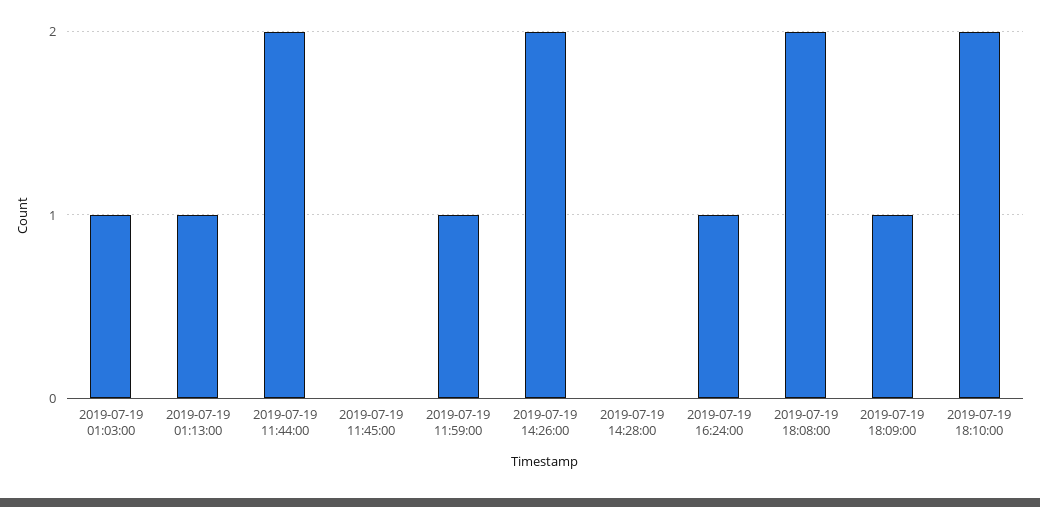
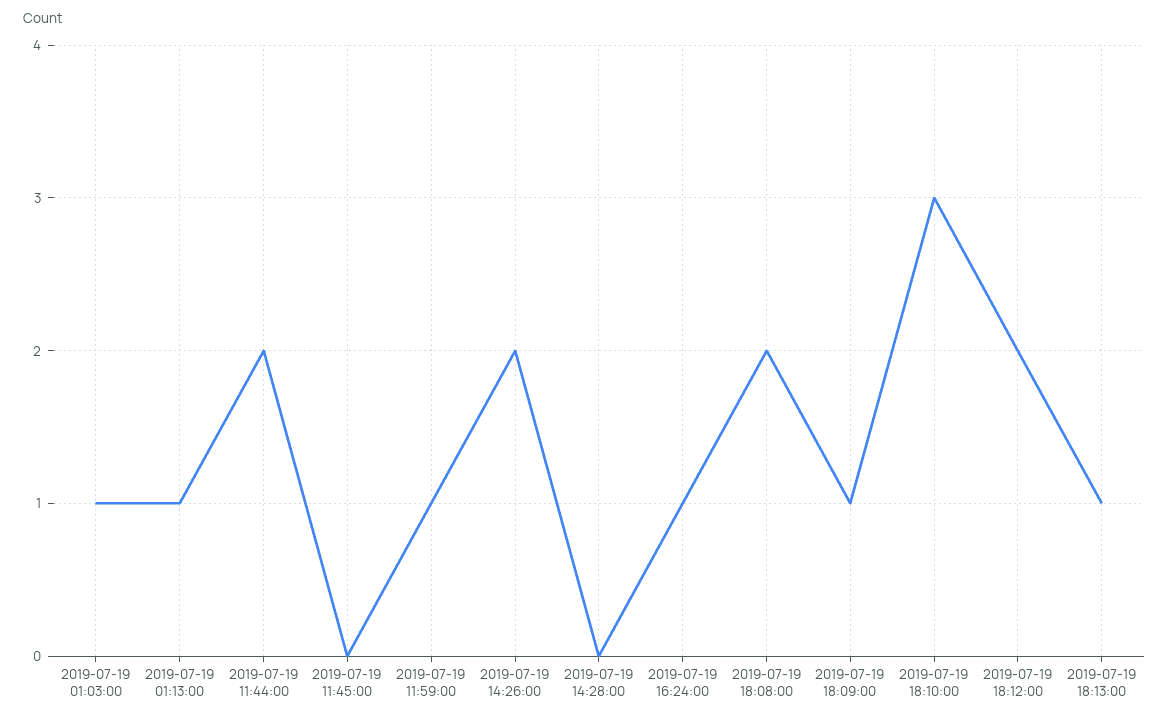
2019-07-19 18:10:00: 2 -> 3
2019-07-19 18:12:00: none -> 2
2019-07-19 18:13:00: none -> 1

